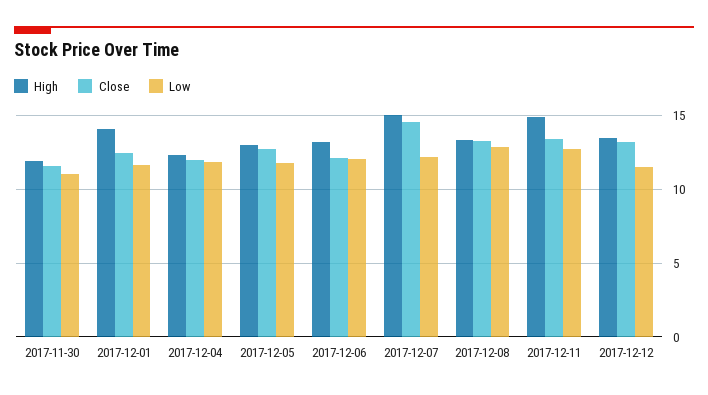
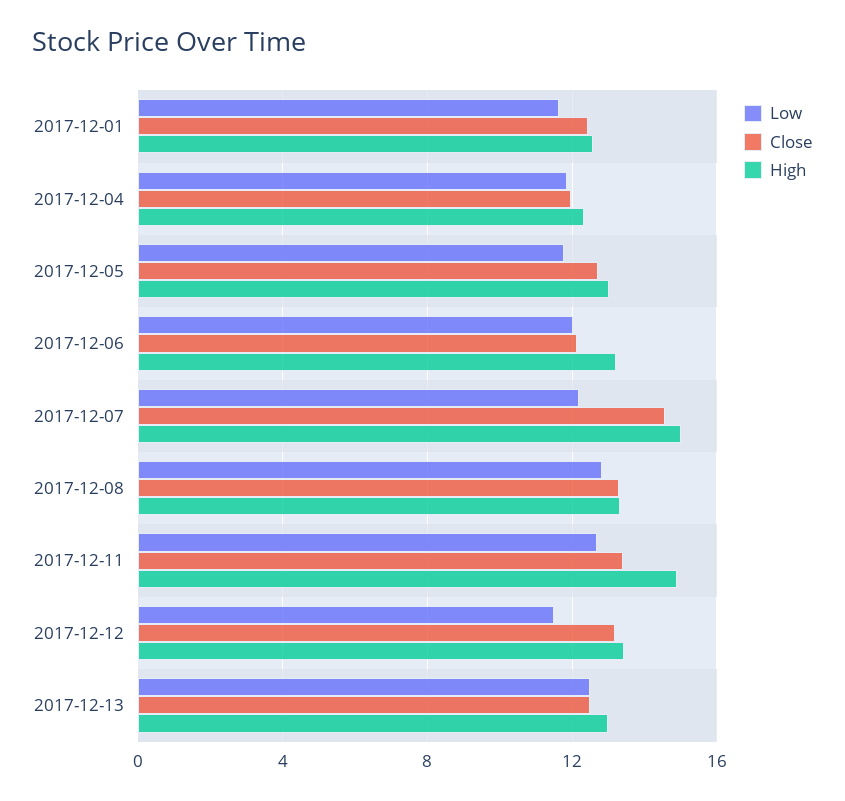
High, 2017-11-30: 12 -> none
Close, 2017-11-30: 11.5 -> none
Low, 2017-11-30: 11 -> none
High, 2017-12-01: 14 -> 12.5
Low, 2017-12-13: none -> 12.5
Close, 2017-12-13: none -> 12.5
High, 2017-12-13: none -> 13

